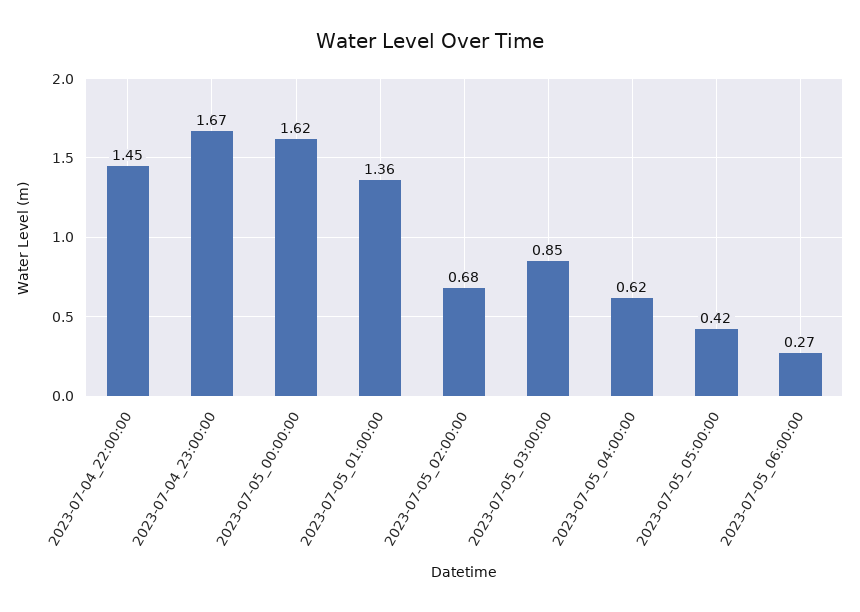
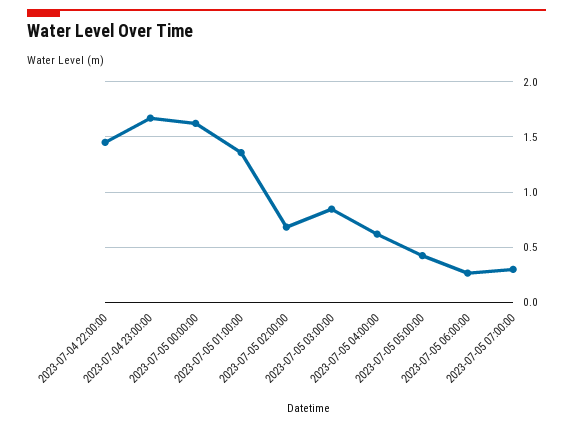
2023-07-05 07:00:00: none -> 0.3

